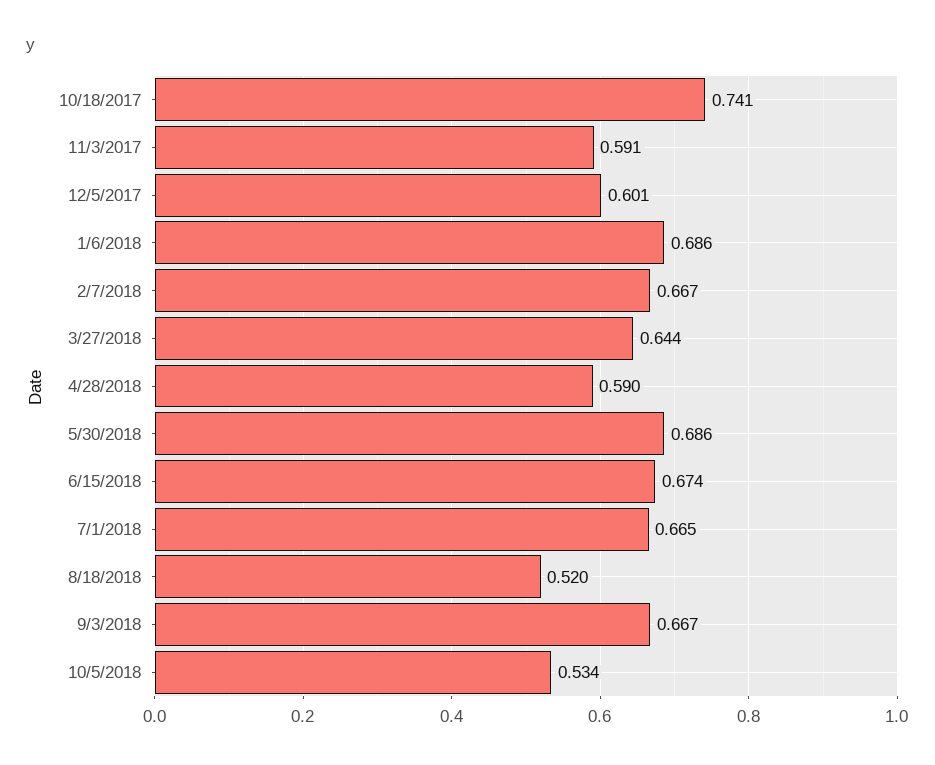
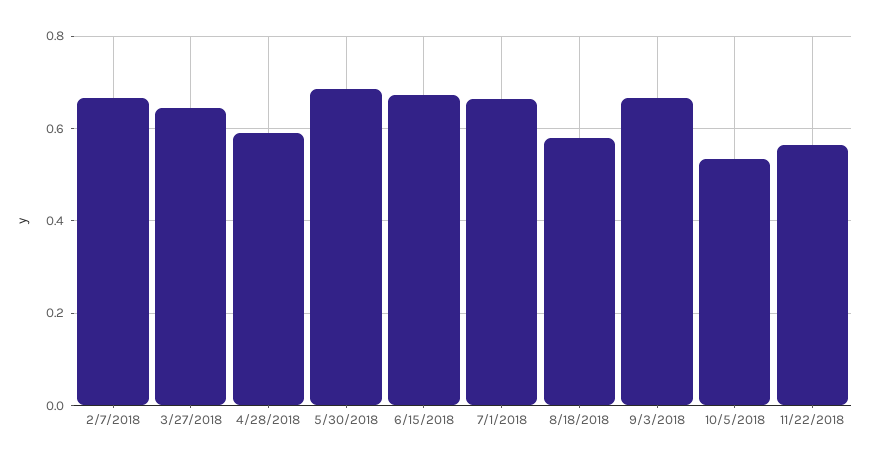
10/18/2017: 0.741 -> none
11/3/2017: 0.591 -> none
12/5/2017: 0.601 -> none
1/6/2018: 0.686 -> none
8/18/2018: 0.52 -> 0.58
11/22/2018: none -> 0.56

